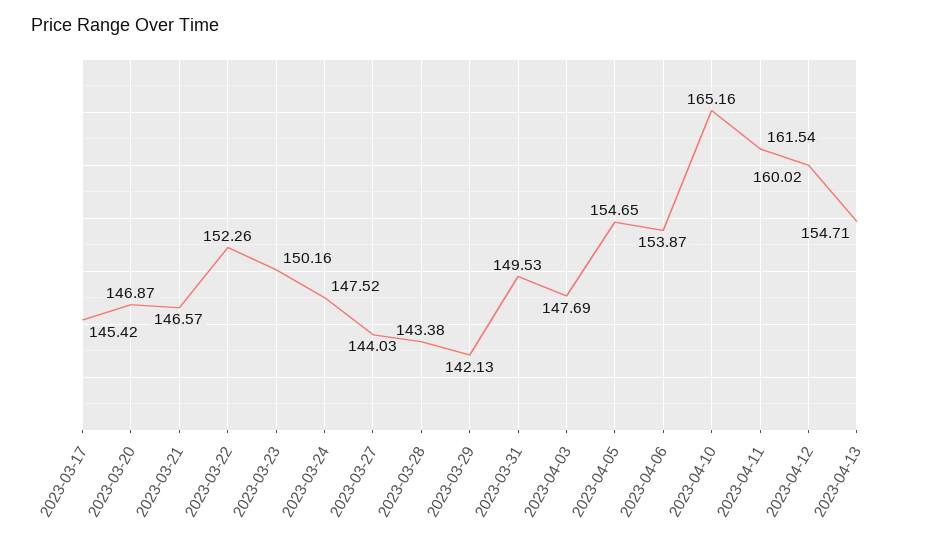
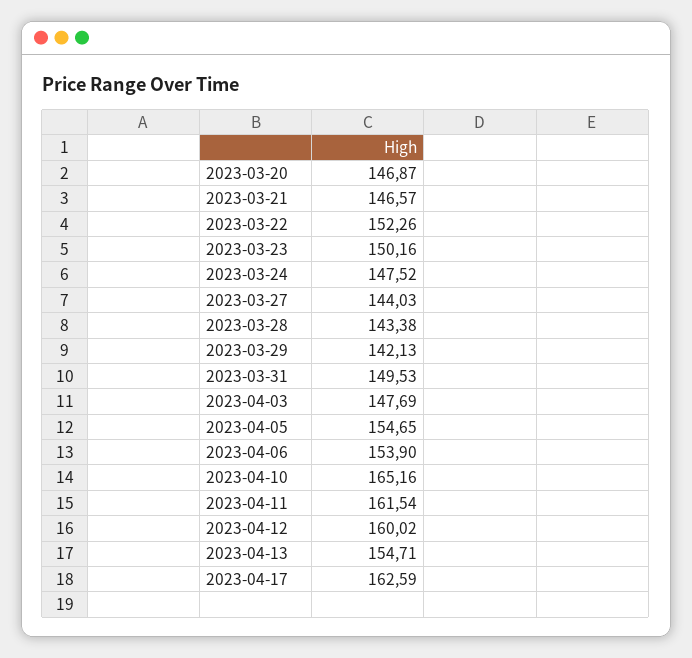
2023-03-17: 145.42 -> none
2023-04-06: 153.87 -> 153.9
2023-04-17: none -> 162.59

